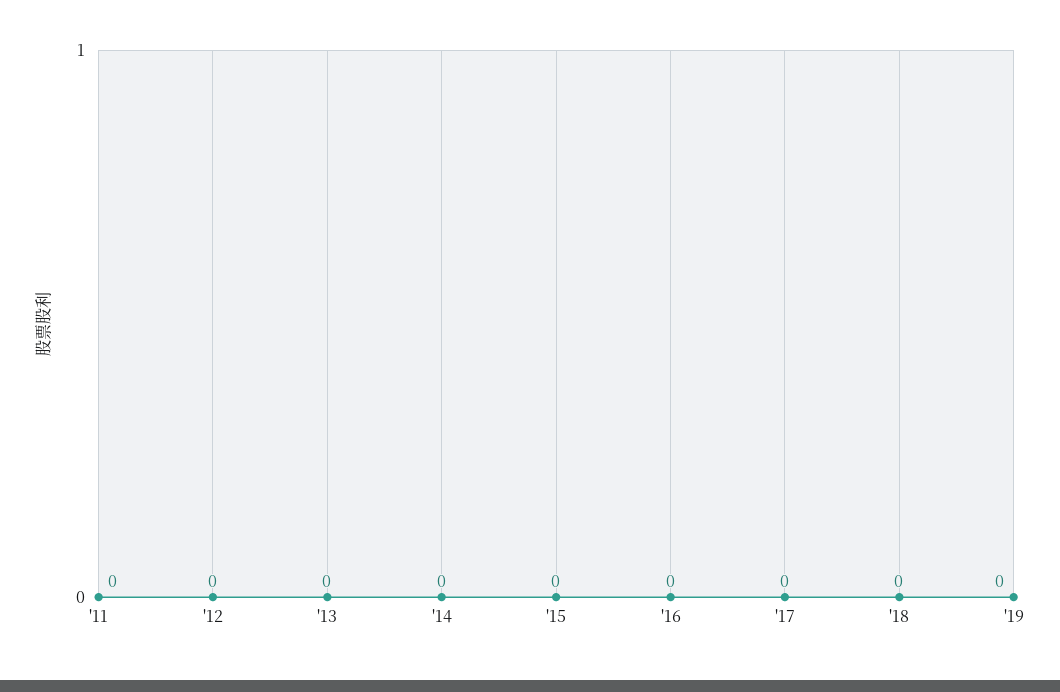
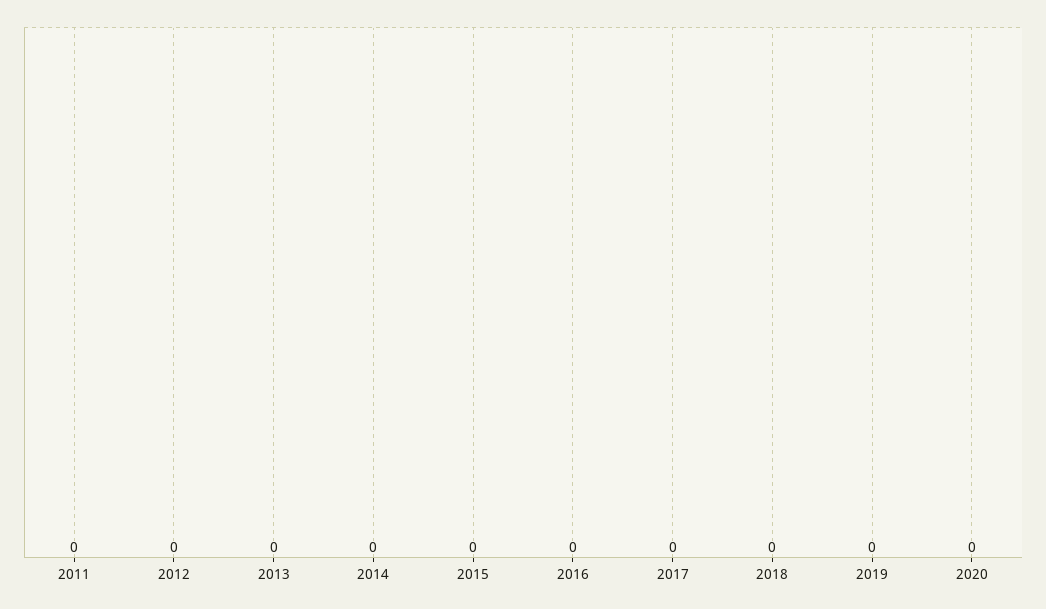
2020: none -> 0

